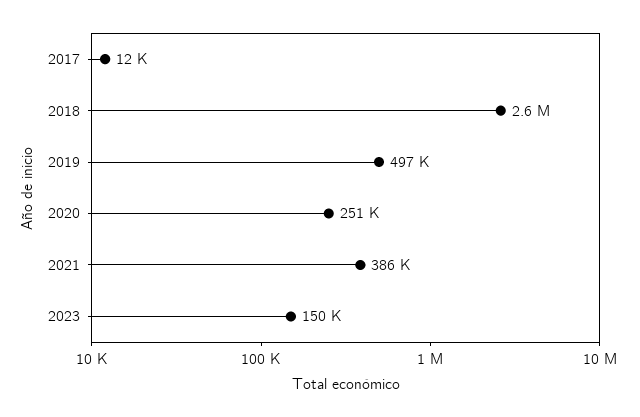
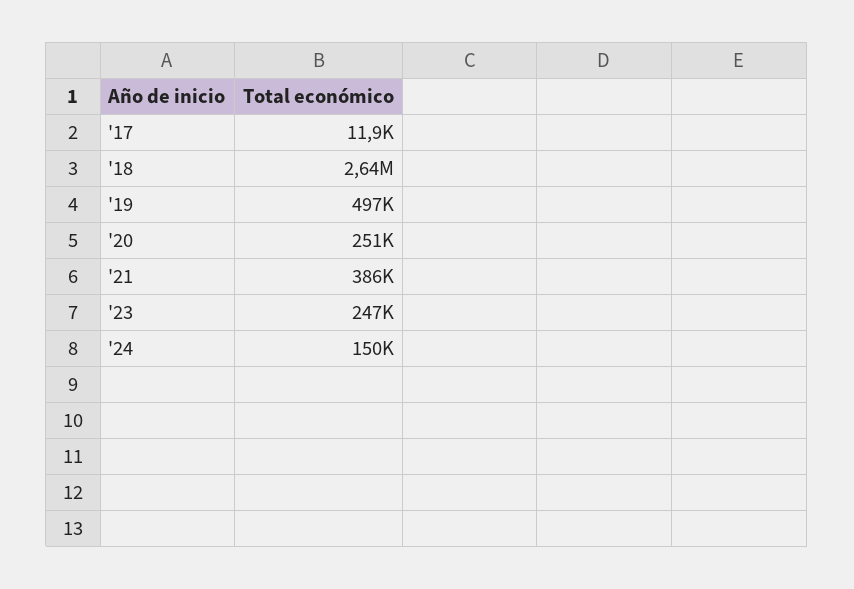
2023: 150000 -> 247000
'24: none -> 150000

